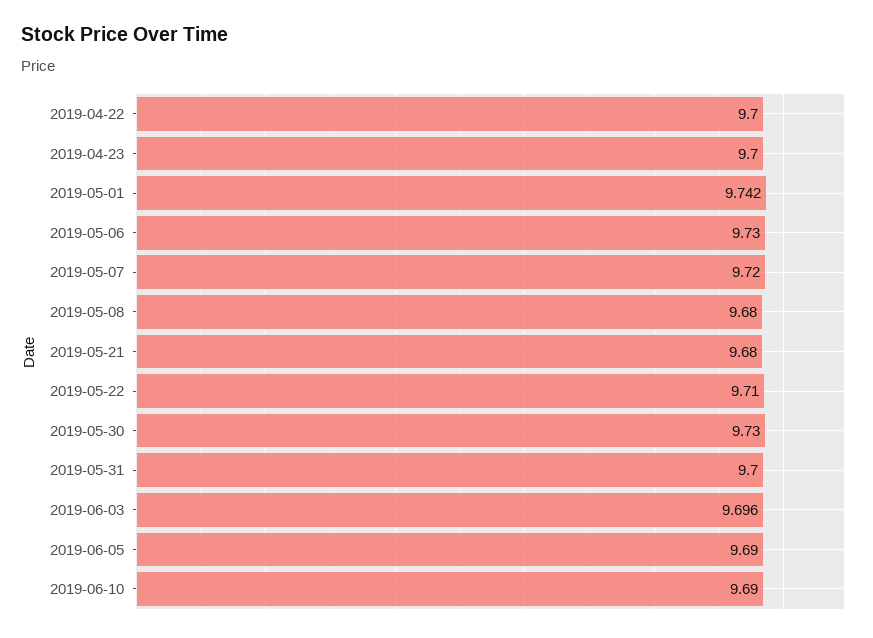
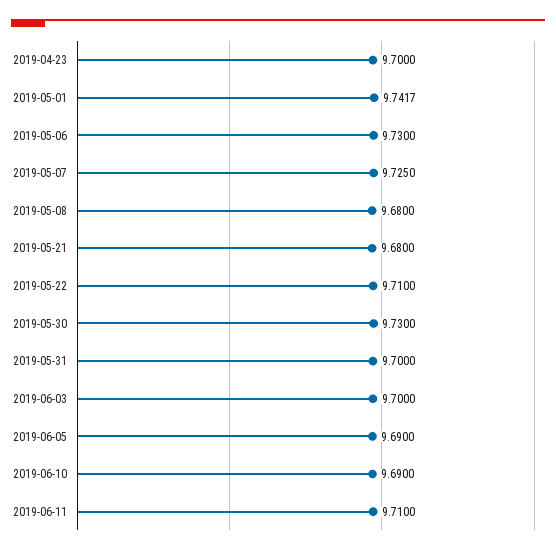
2019-04-22: 9.7 -> none
2019-05-07: 9.72 -> 9.725
2019-06-03: 9.696 -> 9.7
2019-06-11: none -> 9.71

